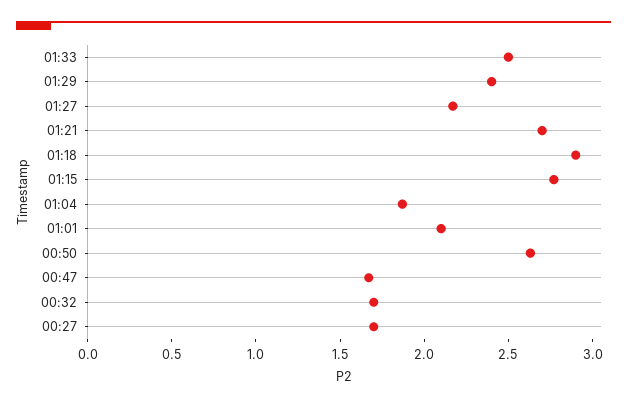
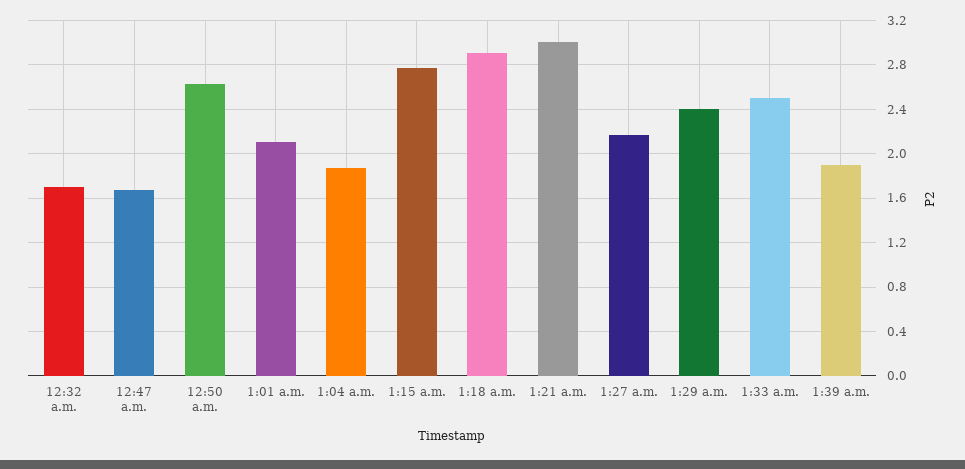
01:21: 2.7 -> 3
00:27: 1.7 -> none
1:39 a.m.: none -> 1.9

